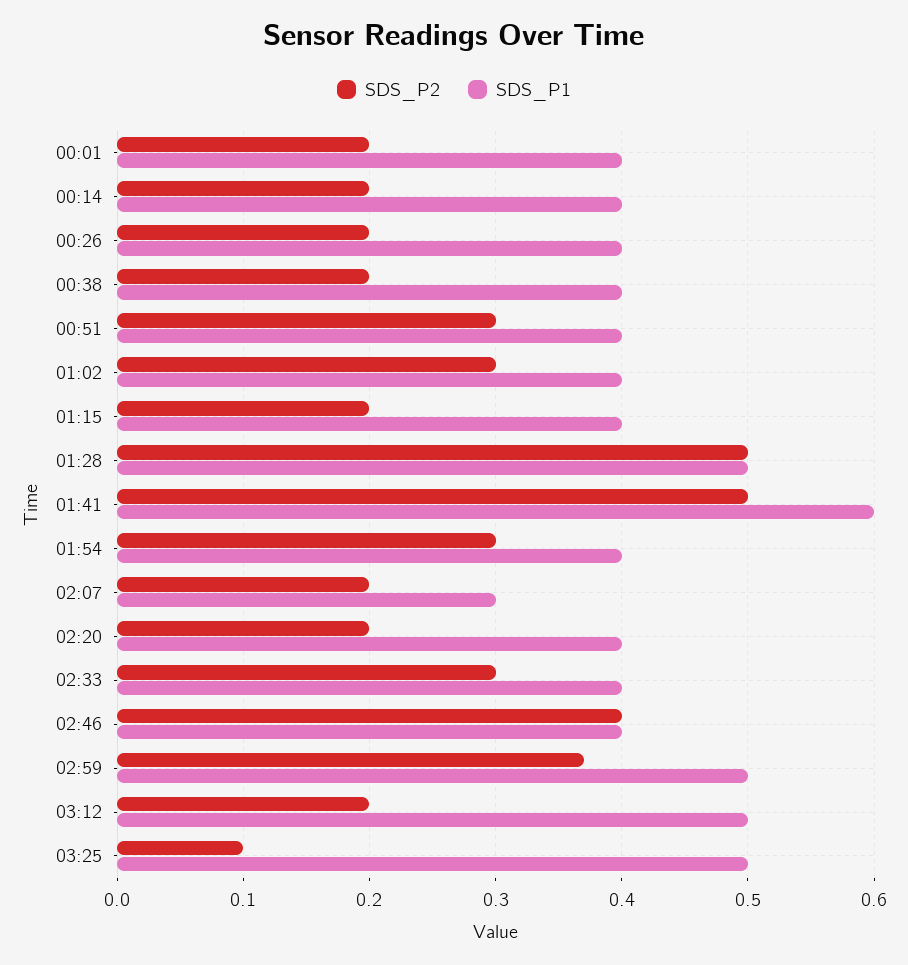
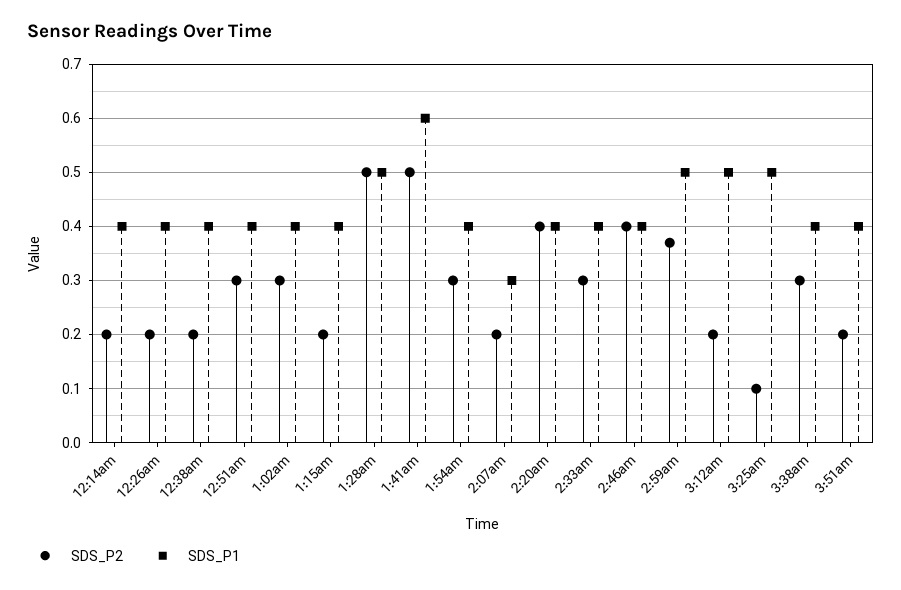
SDS_P2, 00:01: 0.2 -> none
SDS_P1, 00:01: 0.4 -> none
SDS_P2, 02:20: 0.2 -> 0.4
SDS_P2, 3:38am: none -> 0.3
SDS_P1, 3:38am: none -> 0.4
SDS_P2, 3:51am: none -> 0.2
SDS_P1, 3:51am: none -> 0.4

